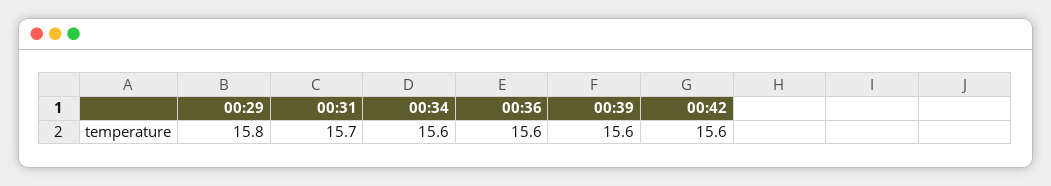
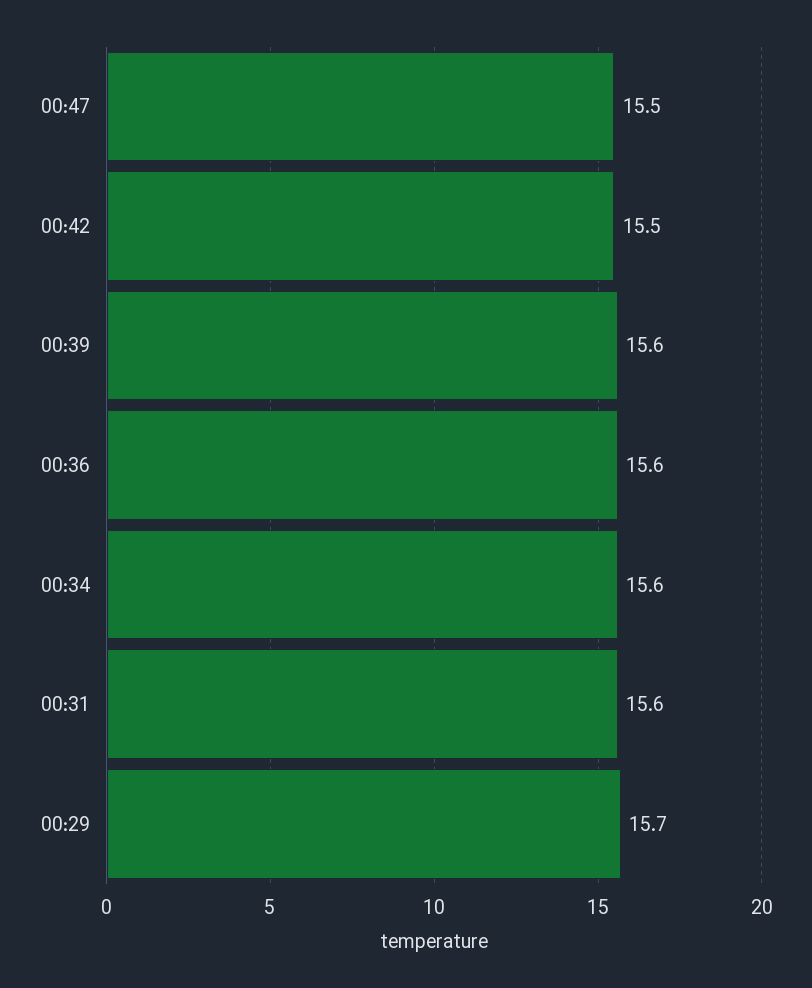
00:29: 15.8 -> 15.7
00:31: 15.7 -> 15.6
00:42: 15.6 -> 15.5
00:47: none -> 15.5

